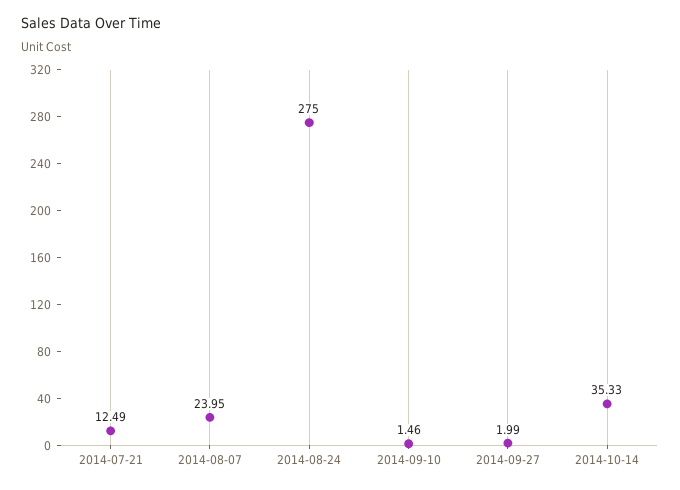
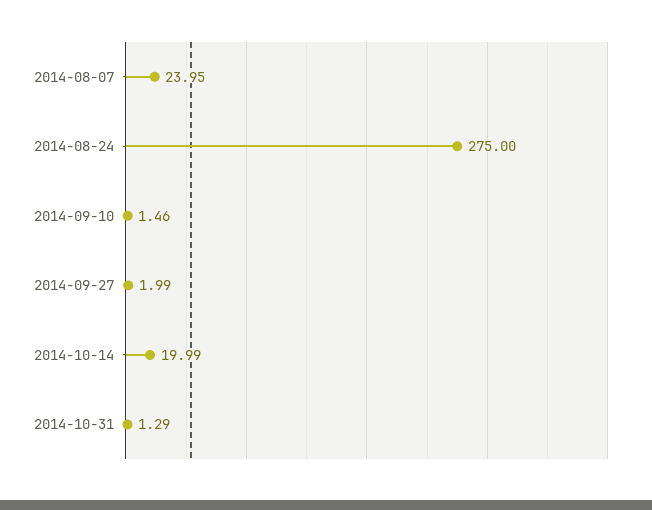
2014-07-21: 12.49 -> none
2014-10-14: 35.33 -> 19.99
2014-10-31: none -> 1.29

